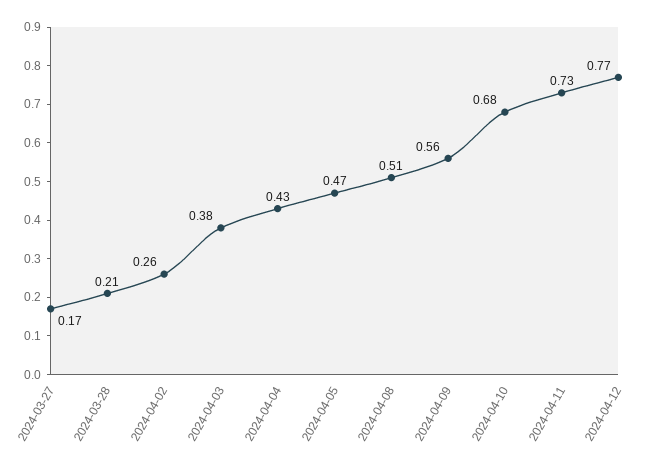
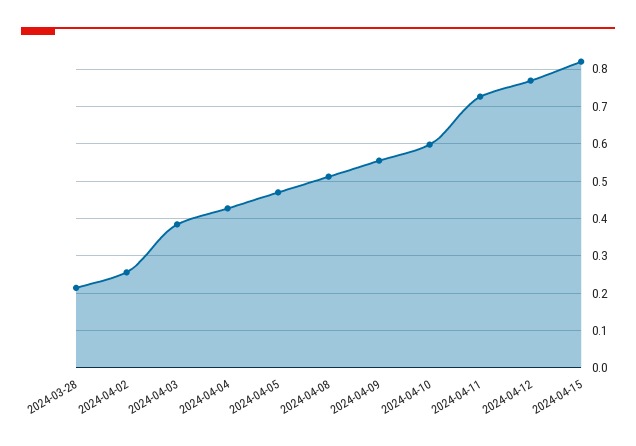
2024-03-27: 0.17 -> none
2024-04-10: 0.68 -> 0.6
2024-04-15: none -> 0.82

